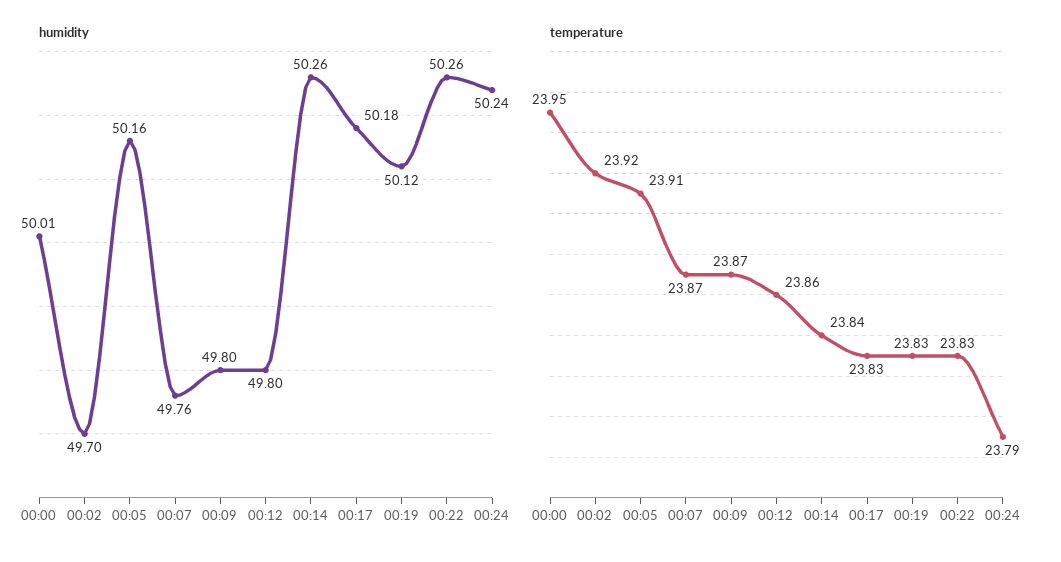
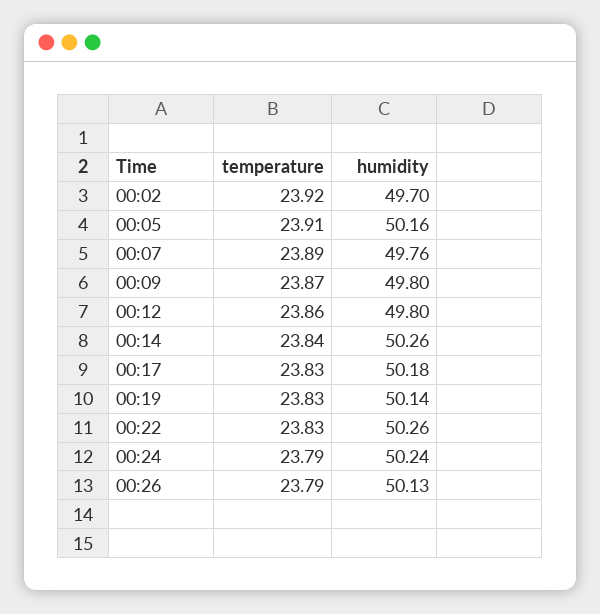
humidity, 00:00: 50.01 -> none
humidity, 00:19: 50.12 -> 50.14
temperature, 00:00: 23.95 -> none
temperature, 00:07: 23.87 -> 23.89
temperature, 00:26: none -> 23.79
humidity, 00:26: none -> 50.13

